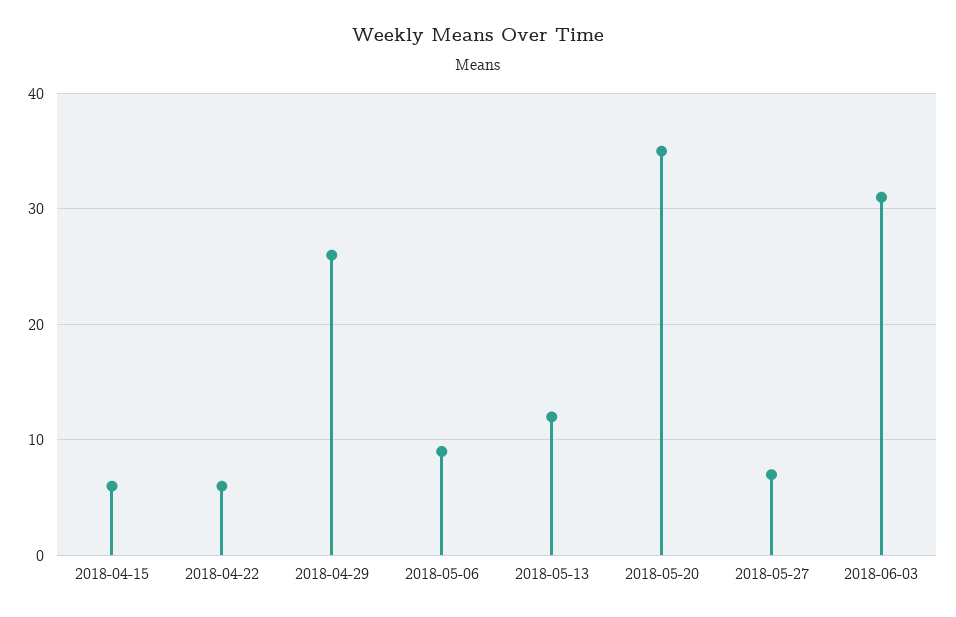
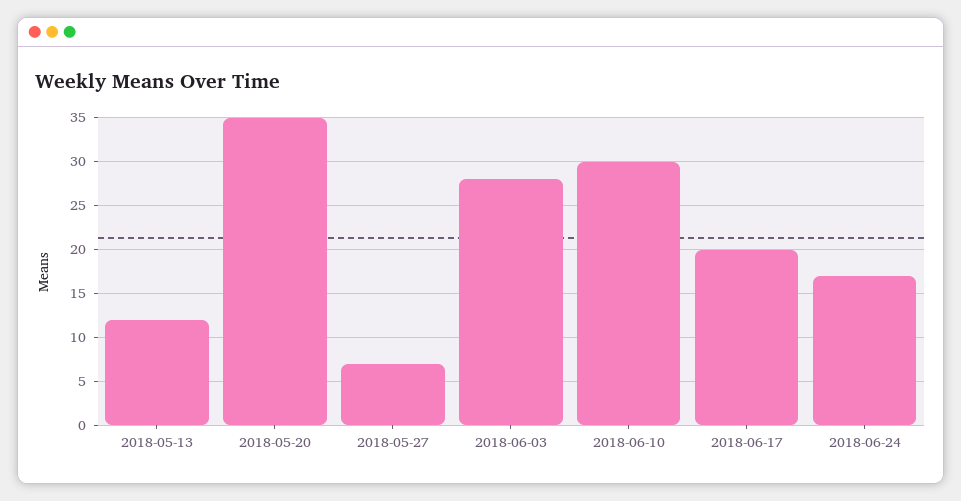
2018-04-15: 6 -> none
2018-04-22: 6 -> none
2018-04-29: 26 -> none
2018-05-06: 9 -> none
2018-06-03: 31 -> 28
2018-06-10: none -> 30
2018-06-17: none -> 20
2018-06-24: none -> 17

